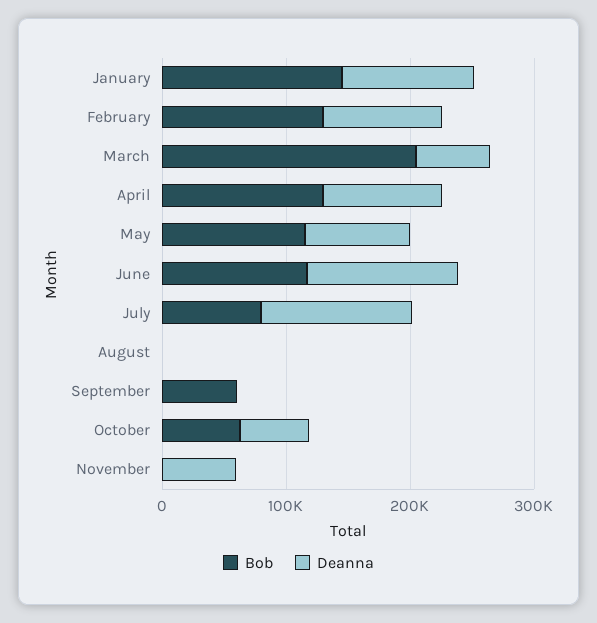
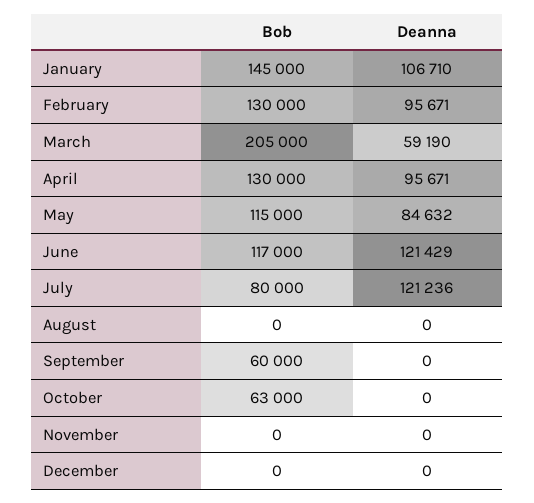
Deanna, October: 60000 -> 0
Deanna, November: 60000 -> 0
Bob, December: none -> 0
Deanna, December: none -> 0

